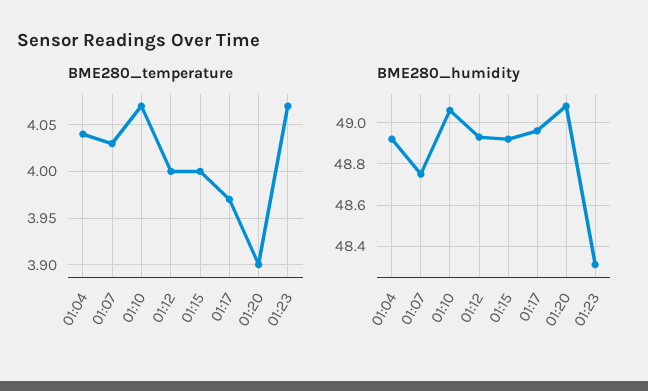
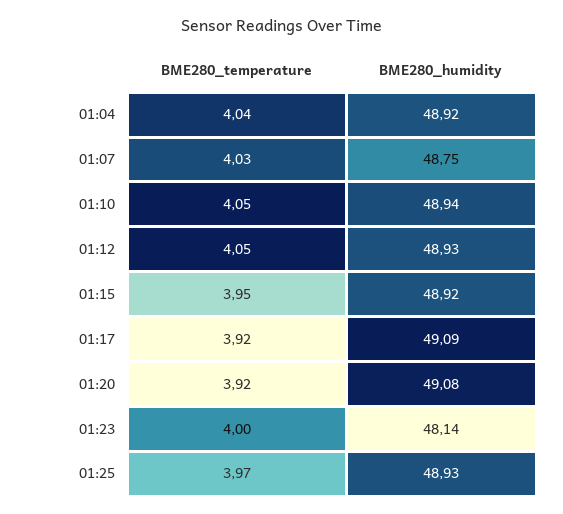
BME280_temperature, 01:10: 4.07 -> 4.05
BME280_temperature, 01:12: 4 -> 4.05
BME280_temperature, 01:15: 4 -> 3.95
BME280_temperature, 01:17: 3.97 -> 3.92
BME280_temperature, 01:20: 3.9 -> 3.92
BME280_temperature, 01:23: 4.07 -> 4
BME280_humidity, 01:10: 49.05 -> 48.94
BME280_humidity, 01:17: 48.95 -> 49.09
BME280_humidity, 01:23: 48.3 -> 48.14
BME280_temperature, 01:25: none -> 3.97
BME280_humidity, 01:25: none -> 48.93

